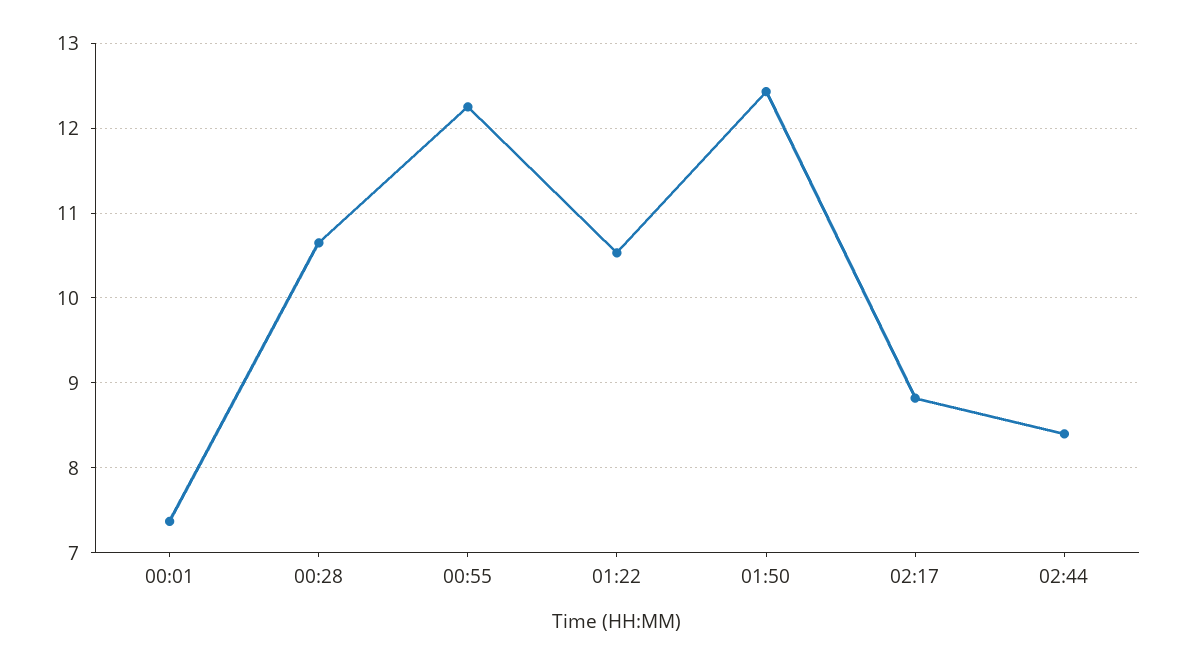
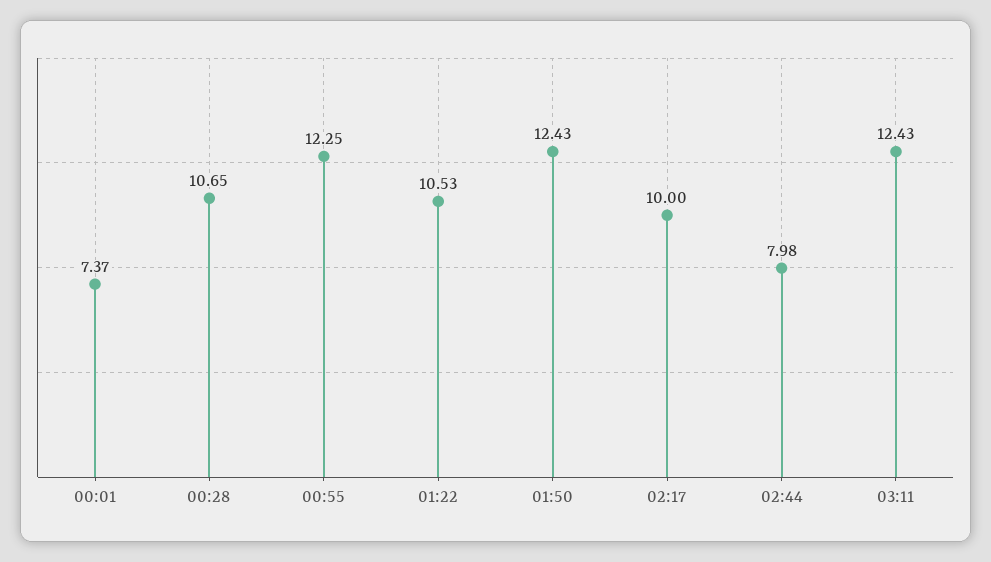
02:17: 8.8 -> 10
02:44: 8.4 -> 7.98
03:11: none -> 12.43

